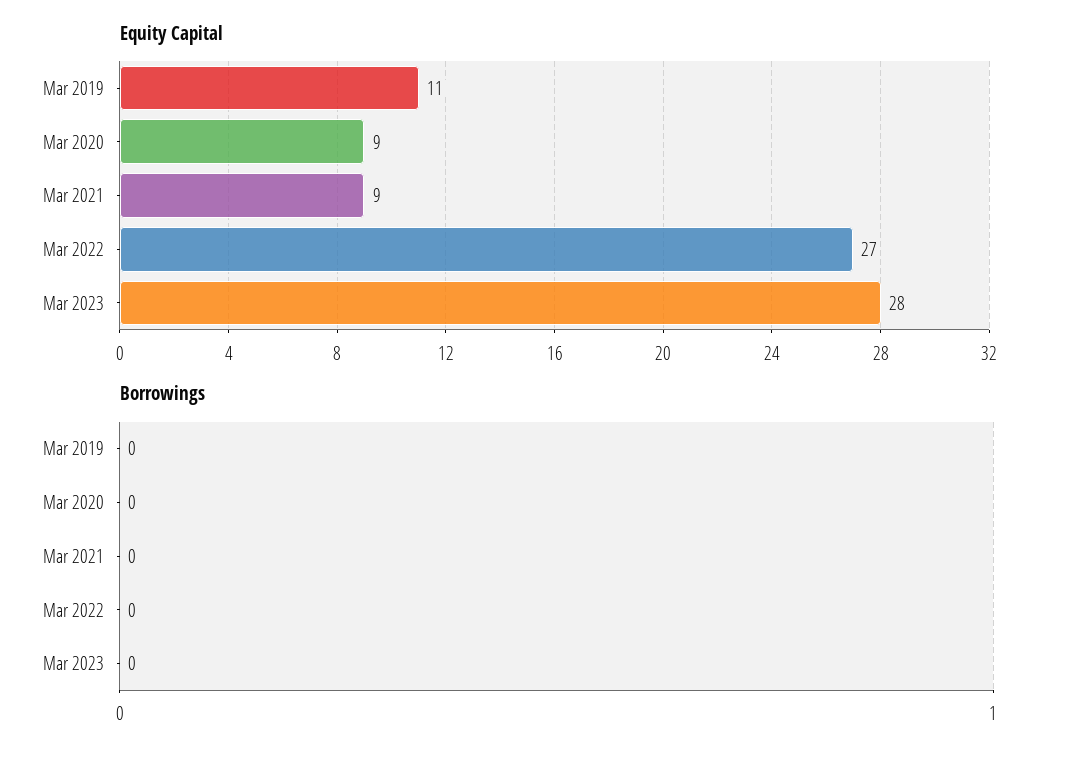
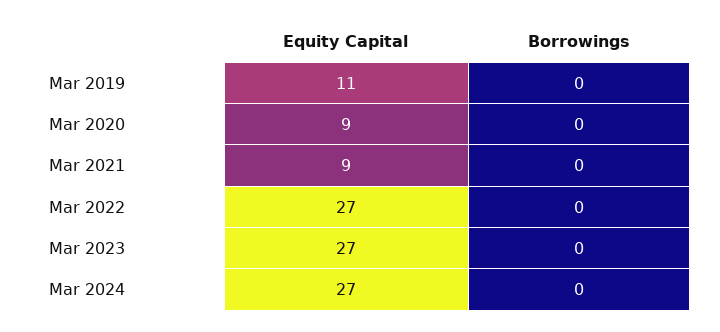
Equity Capital, Mar 2023: 28 -> 27
Equity Capital, Mar 2024: none -> 27
Borrowings, Mar 2024: none -> 0

